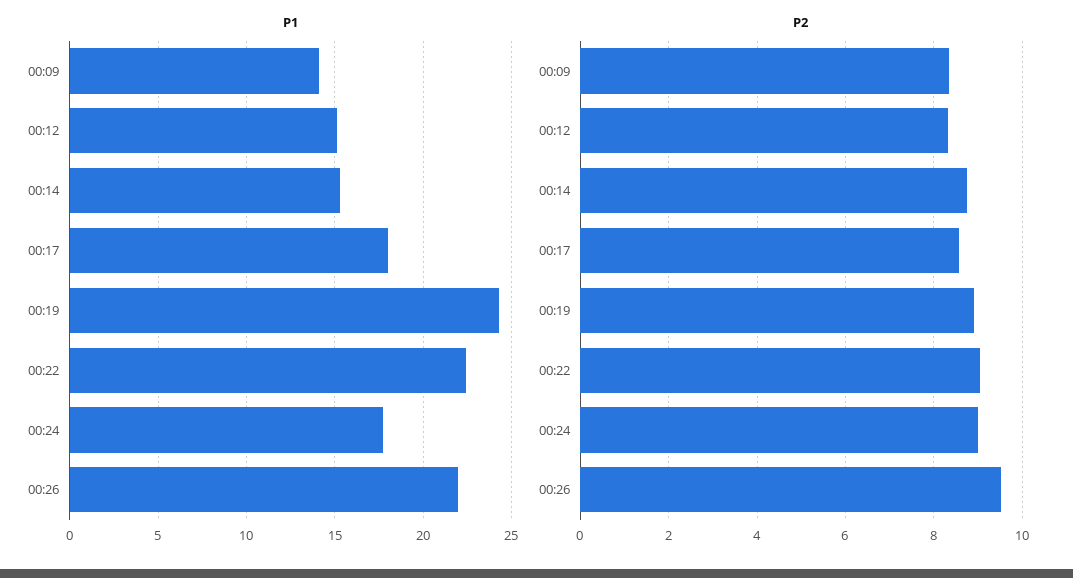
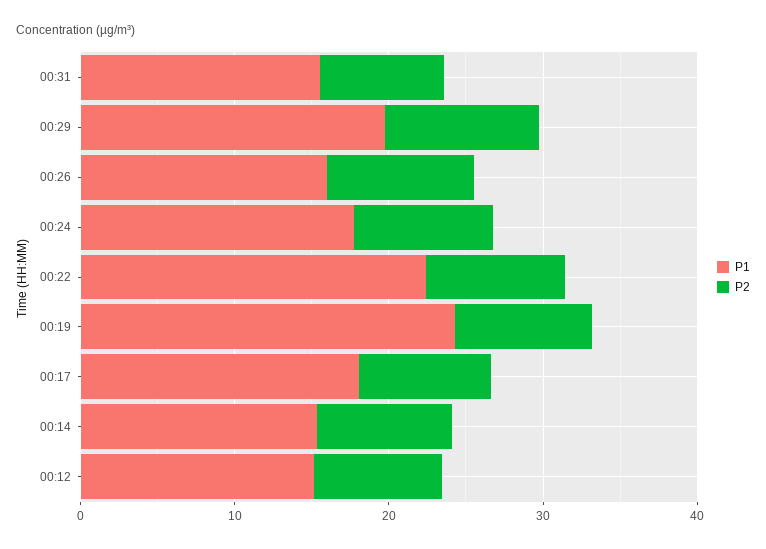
P1, 00:09: 14 -> none
P1, 00:26: 22 -> 16
P2, 00:09: 8.4 -> none
P1, 00:31: none -> 16
P2, 00:31: none -> 8
P1, 00:29: none -> 20
P2, 00:29: none -> 10

